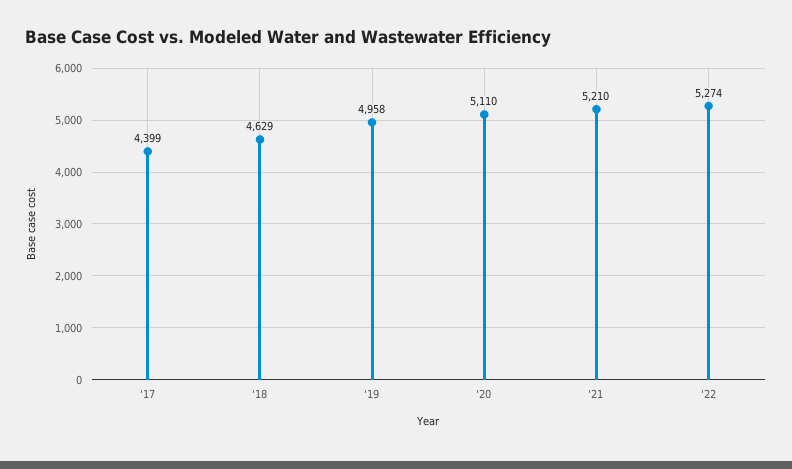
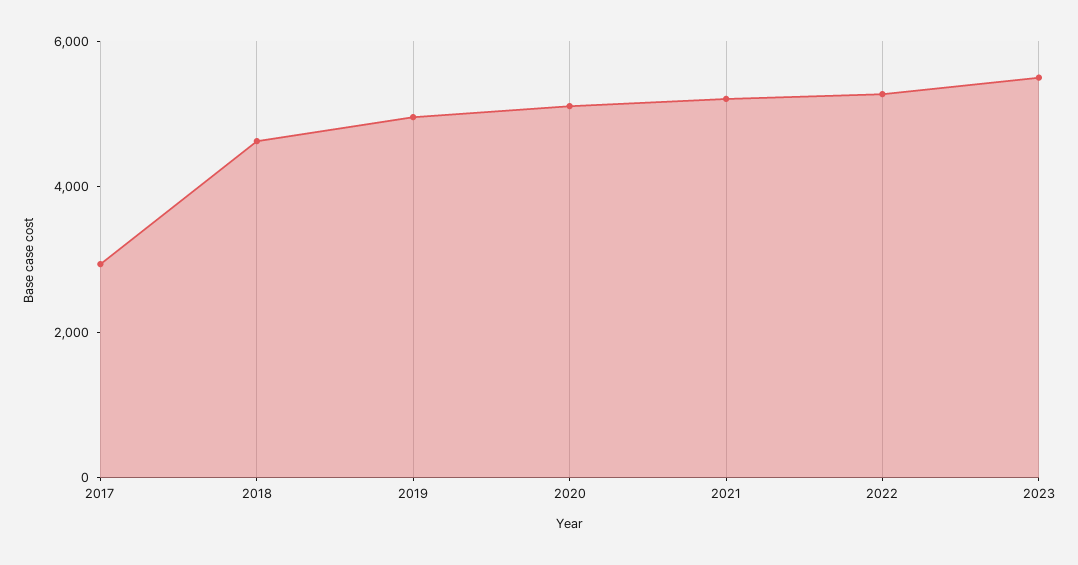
'17: 4399 -> 3000
2023: none -> 5500

